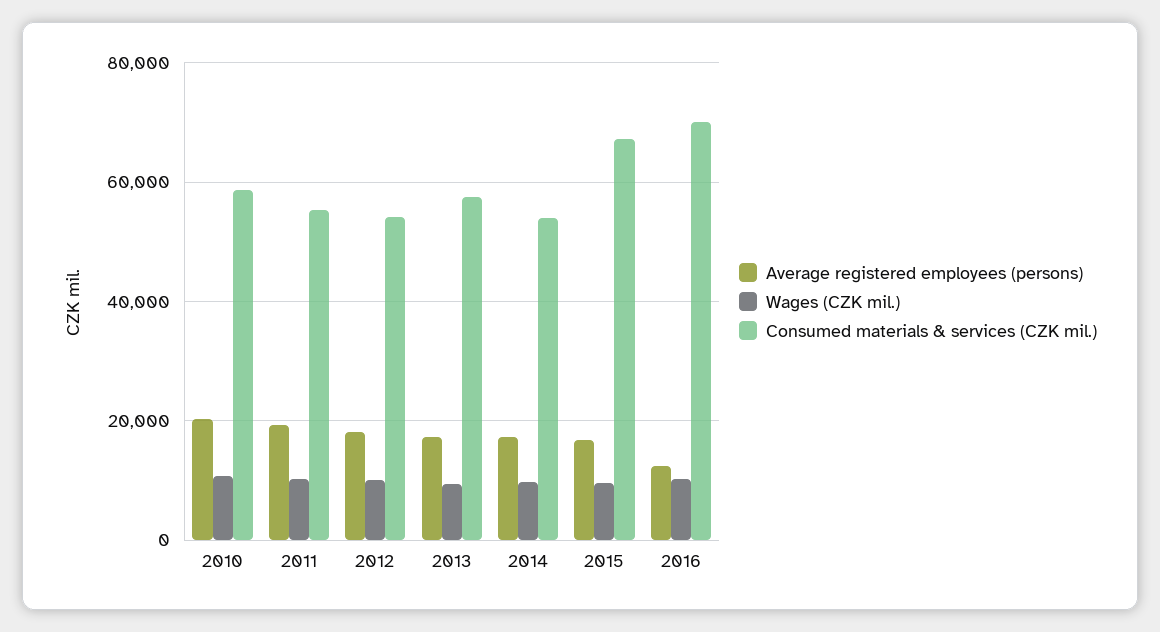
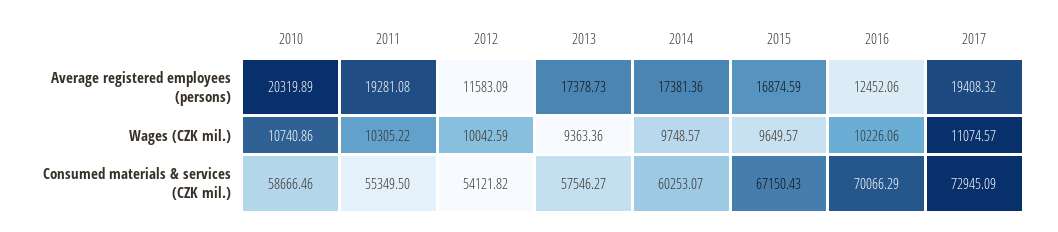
Average registered employees (persons), 2012: 18000 -> 11583.09
Consumed materials & services (CZK mil.), 2014: 54000 -> 60253.07
Average registered employees (persons), 2017: none -> 19408.32
Wages (CZK mil.), 2017: none -> 11074.57
Consumed materials & services (CZK mil.), 2017: none -> 72945.09

